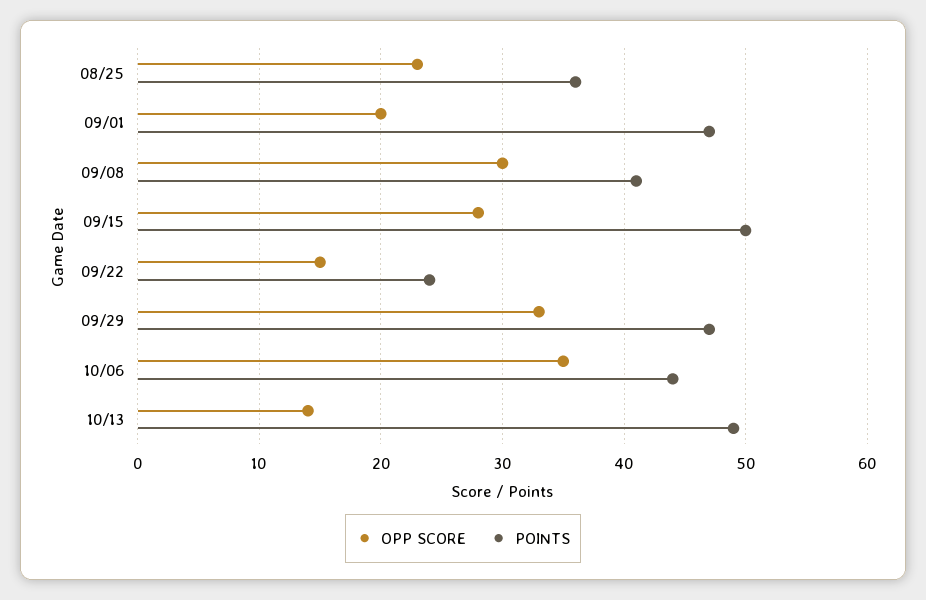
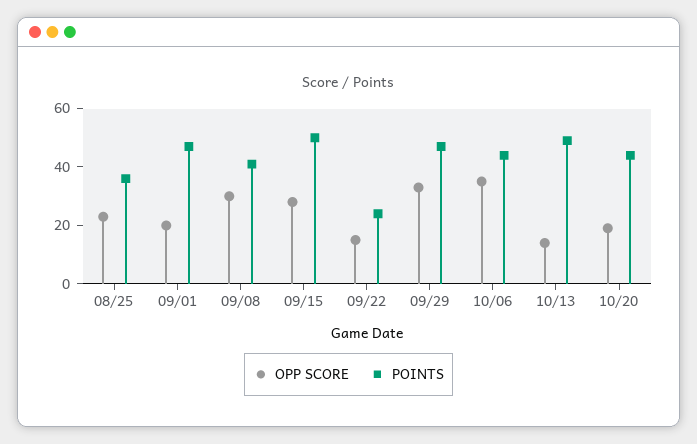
OPP SCORE, 10/20: none -> 20
POINTS, 10/20: none -> 45

